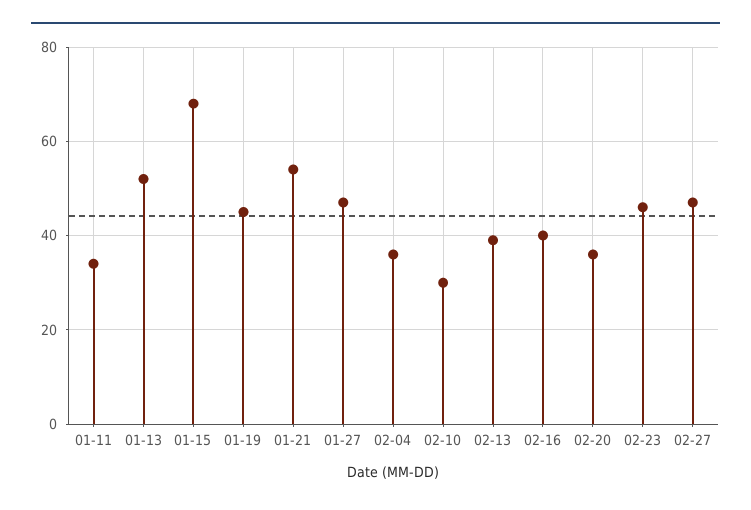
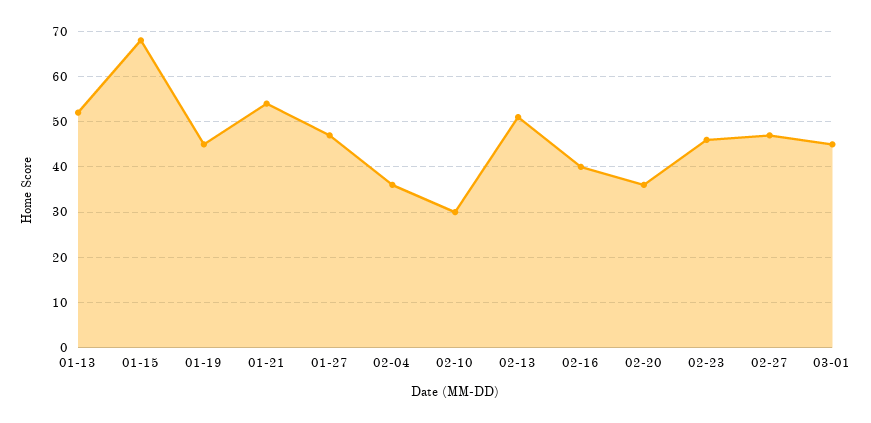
01-11: 35 -> none
02-13: 40 -> 50
03-01: none -> 45

